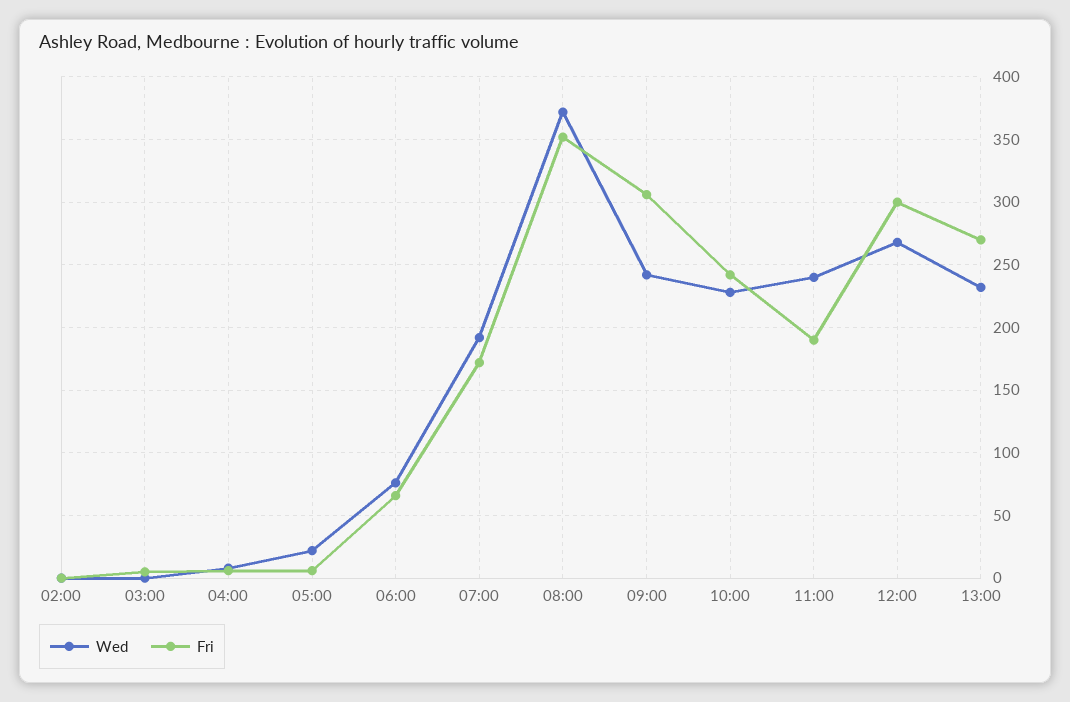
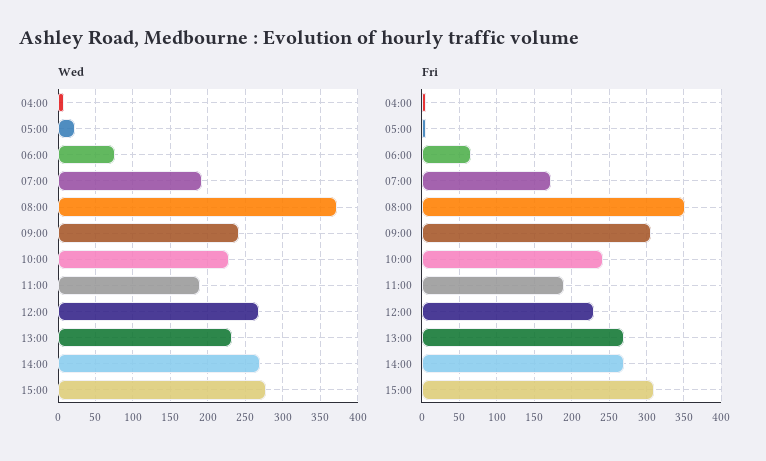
Wed, 02:00: 0 -> none
Fri, 02:00: 0 -> none
Wed, 03:00: 0 -> none
Fri, 03:00: 5 -> none
Wed, 11:00: 240 -> 190
Fri, 12:00: 300 -> 230
Wed, 14:00: none -> 270
Wed, 15:00: none -> 280
Fri, 14:00: none -> 270
Fri, 15:00: none -> 310

